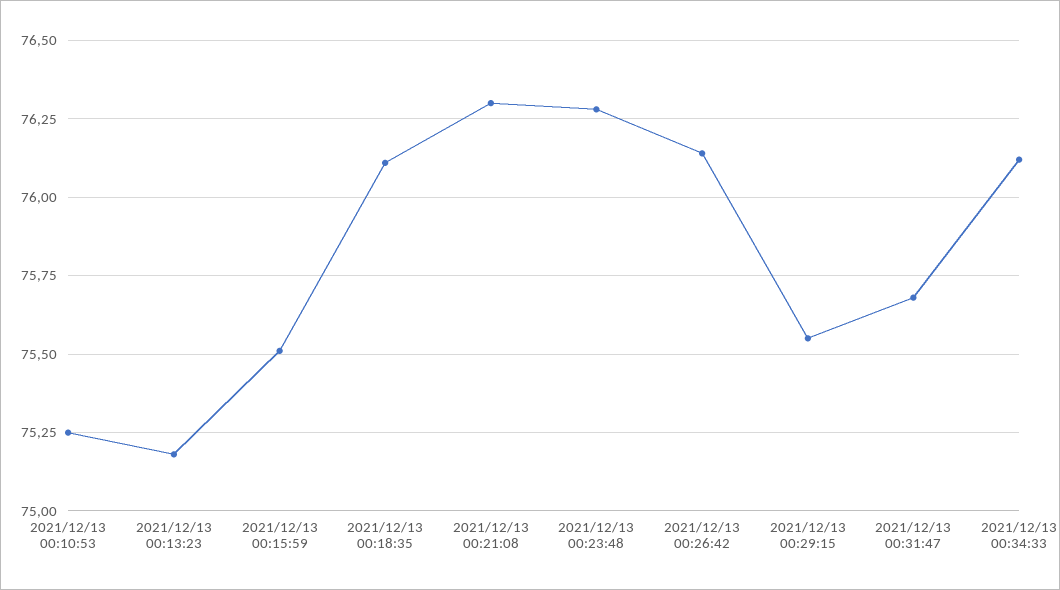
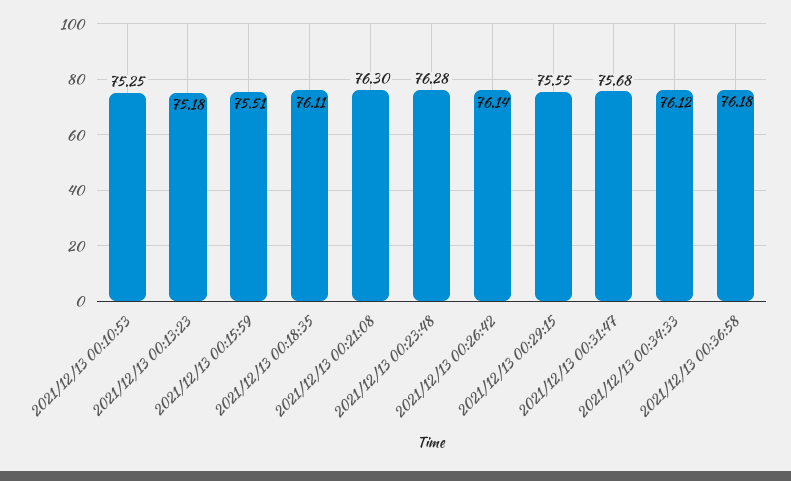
2021/12/13 00:36:58: none -> 76.18

